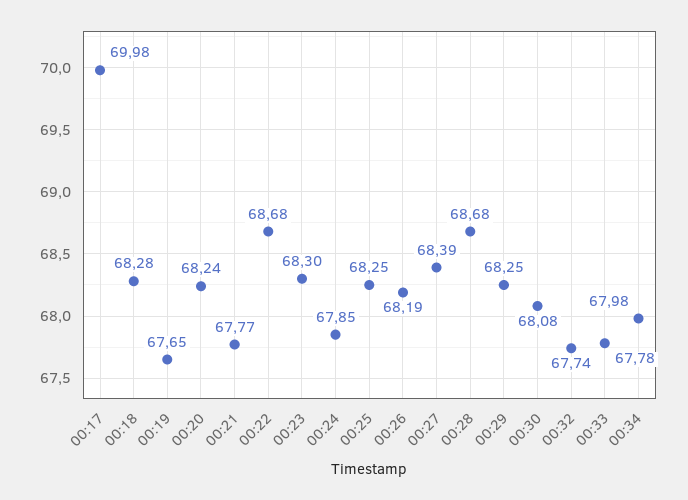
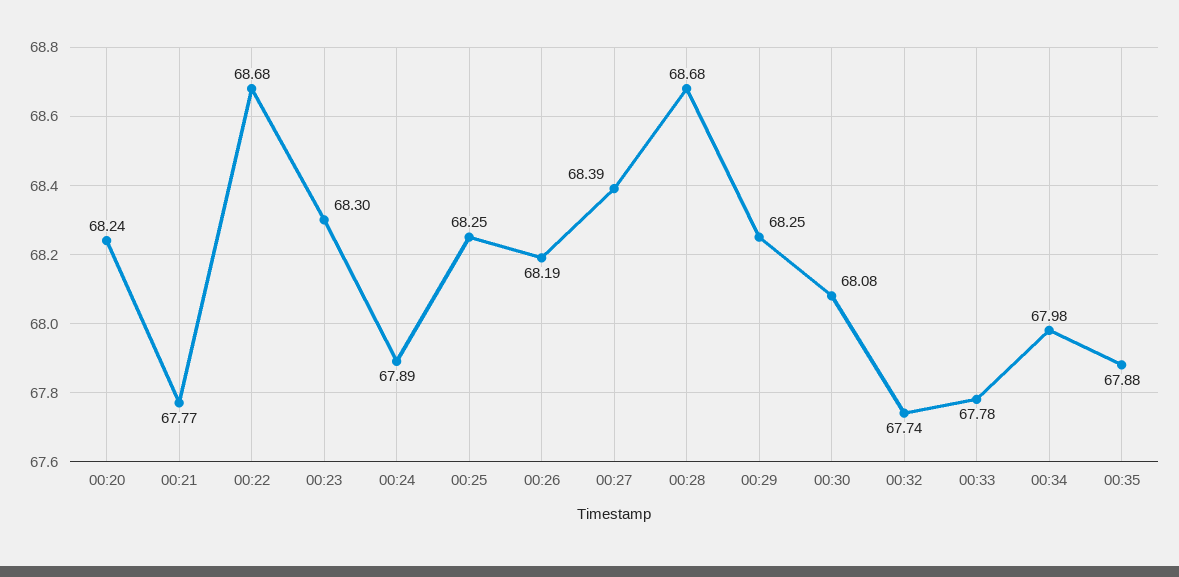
00:17: 69.98 -> none
00:18: 68.28 -> none
00:19: 67.65 -> none
00:24: 67.85 -> 67.89
00:35: none -> 67.88

